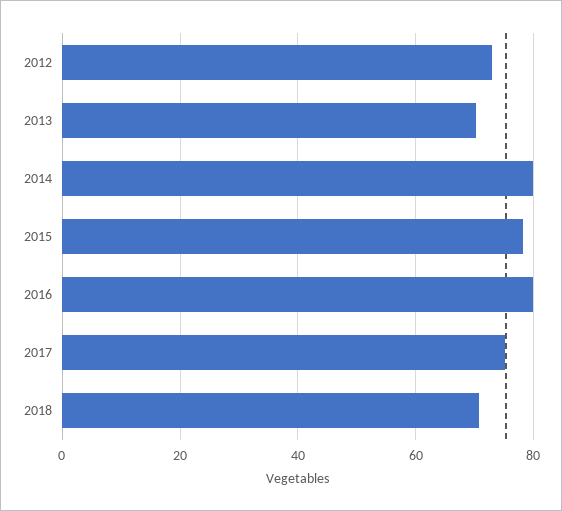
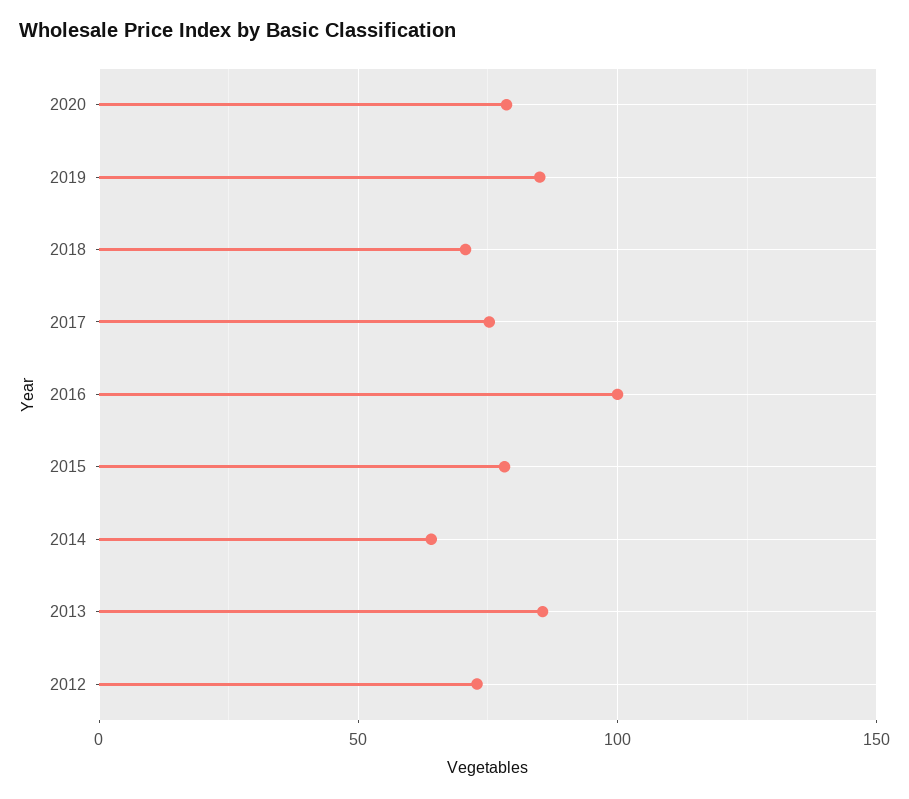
2013: 70 -> 85
2014: 80 -> 65
2016: 80 -> 100
2020: none -> 80
2019: none -> 85

